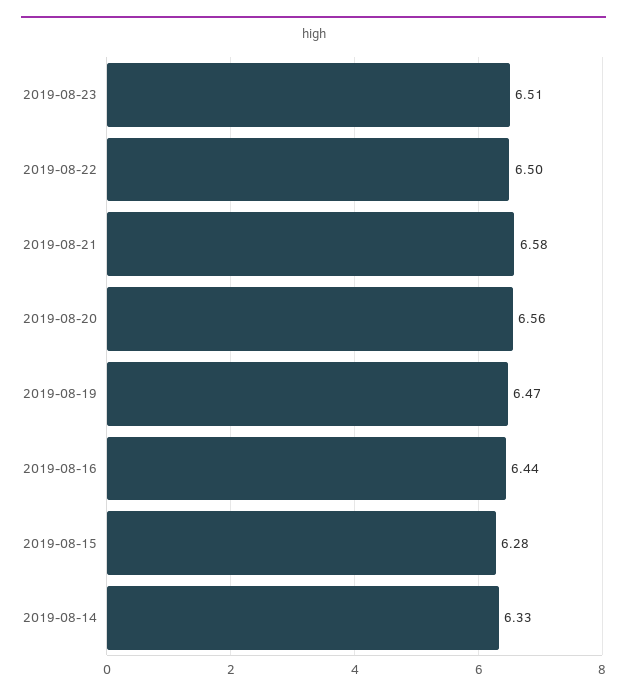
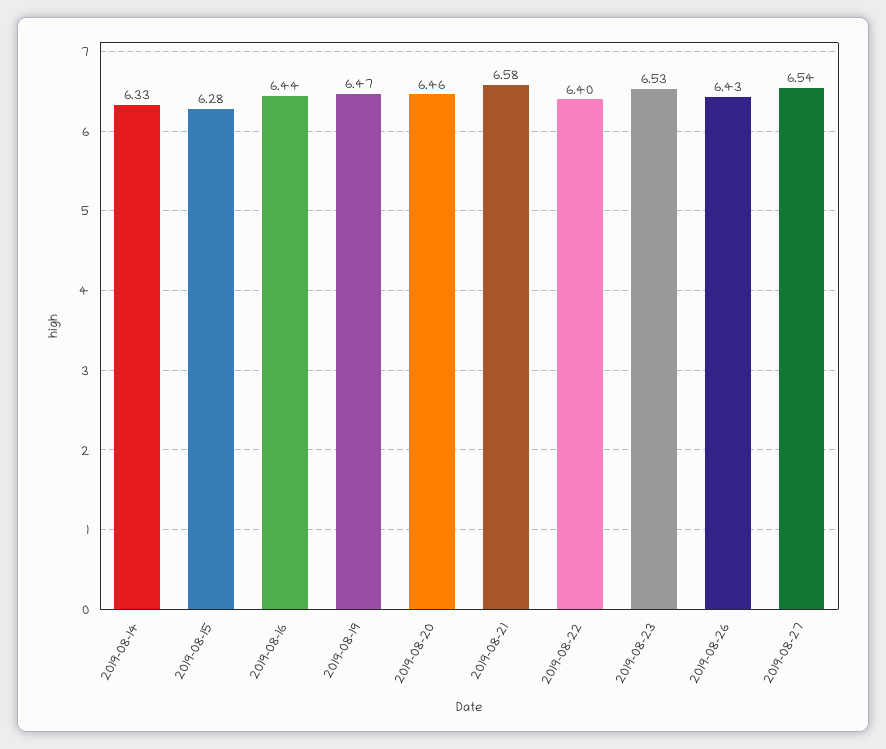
2019-08-23: 6.51 -> 6.53
2019-08-22: 6.5 -> 6.4
2019-08-20: 6.56 -> 6.46
2019-08-26: none -> 6.43
2019-08-27: none -> 6.54

